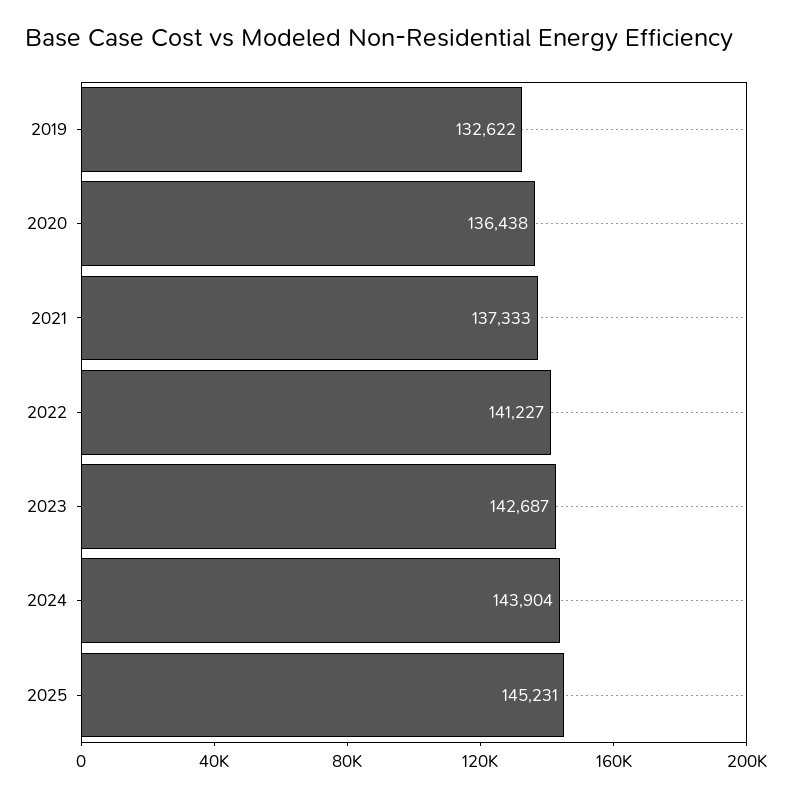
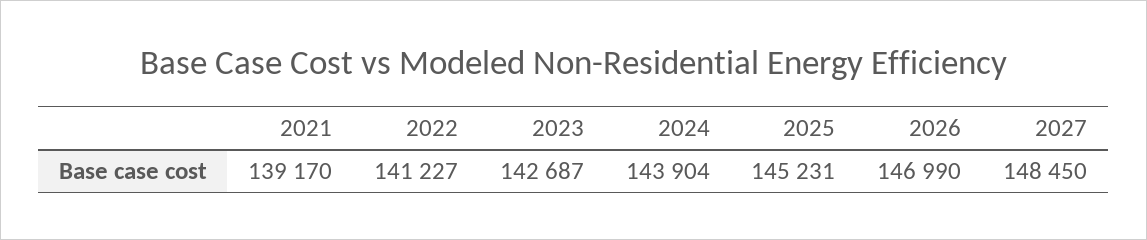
2019: 132622 -> none
2020: 136438 -> none
2021: 137333 -> 139170
2026: none -> 146990
2027: none -> 148450

